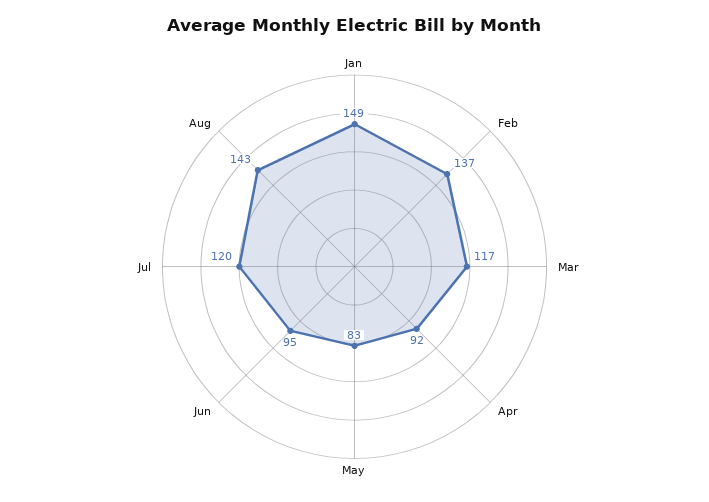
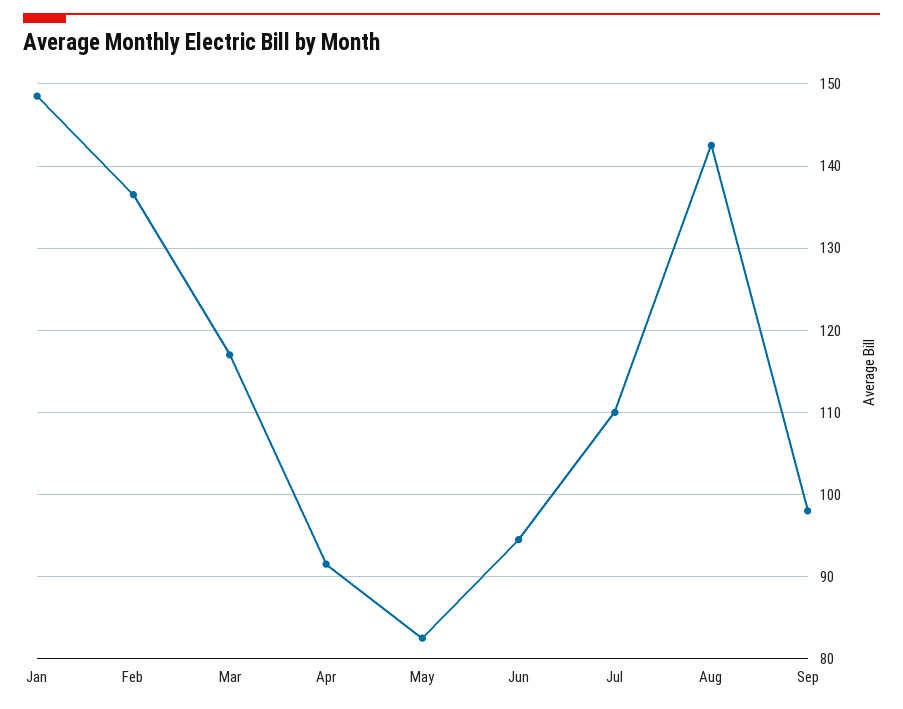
Jul: 120 -> 110
Sep: none -> 98

